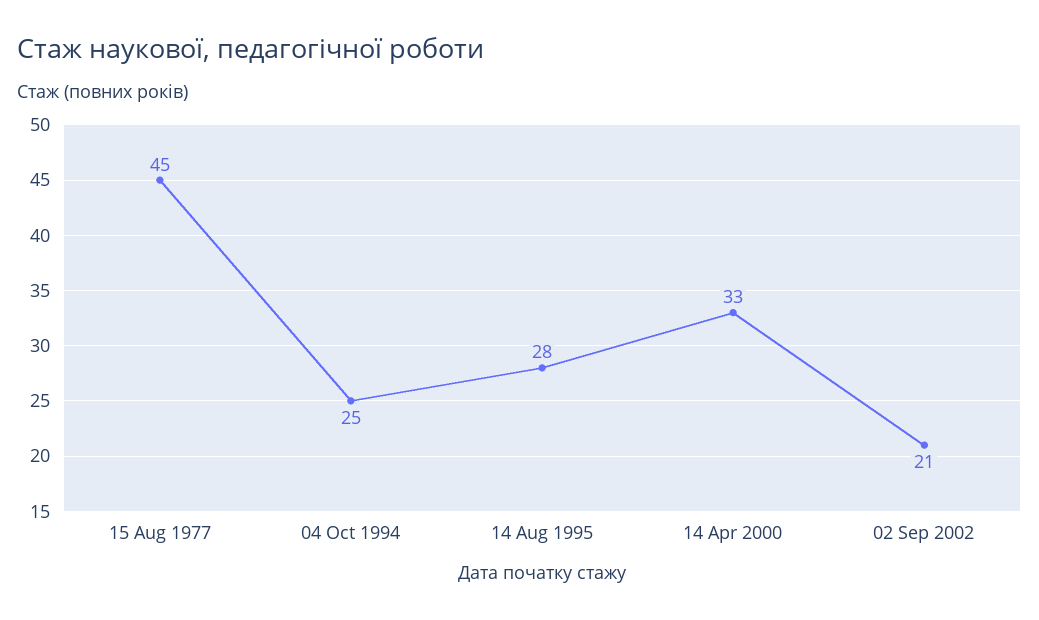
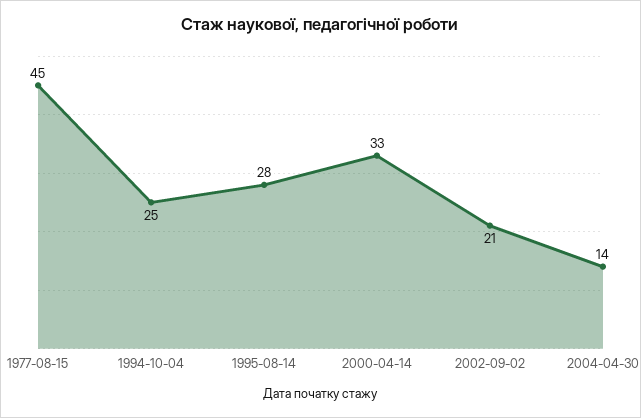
2004-04-30: none -> 14

